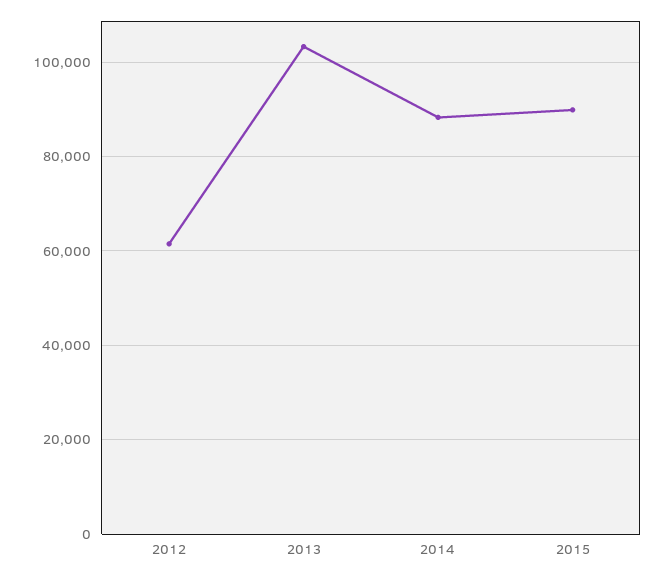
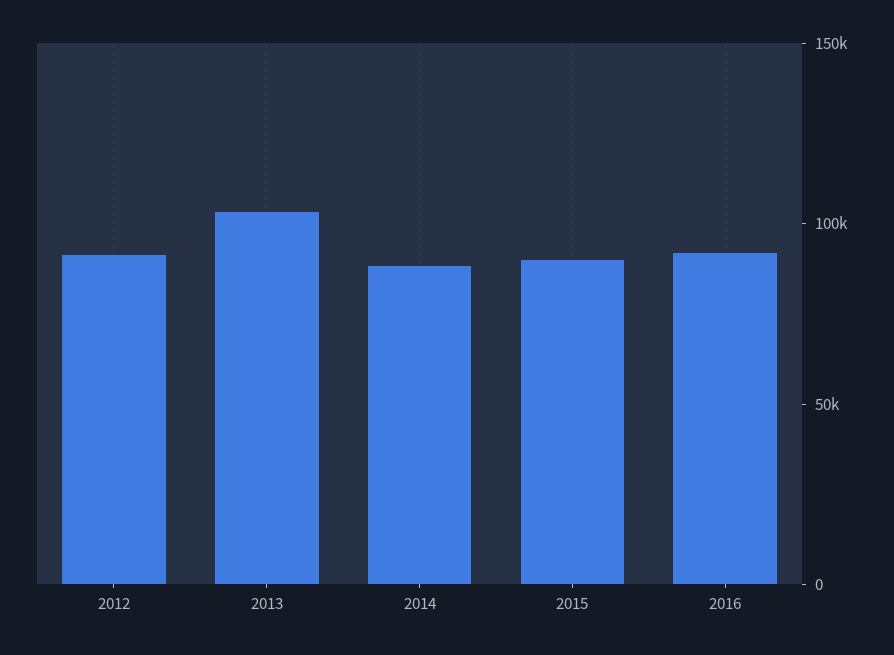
2012: 62000 -> 90000
2016: none -> 90000

